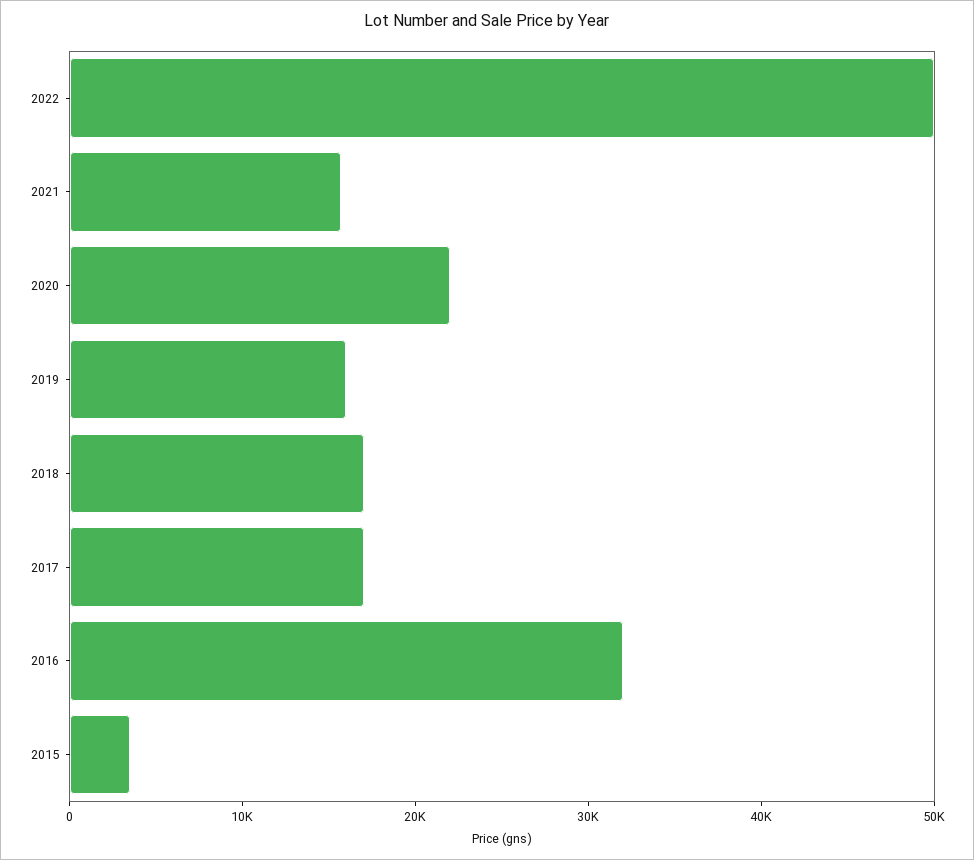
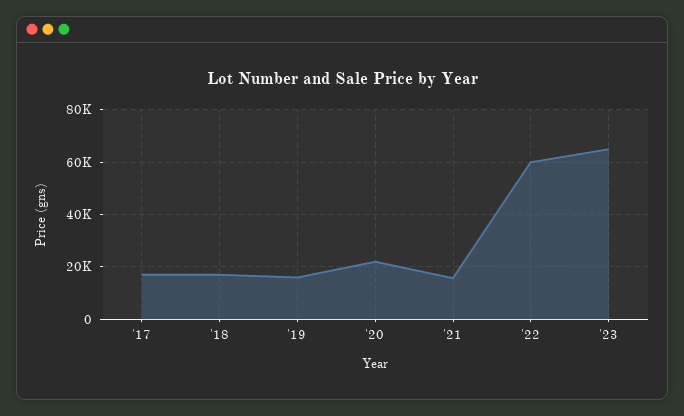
2022: 50000 -> 60000
2016: 32000 -> none
2015: 4000 -> none
'23: none -> 65000

